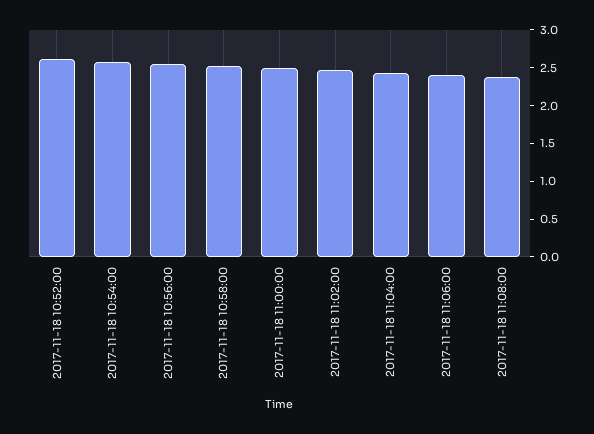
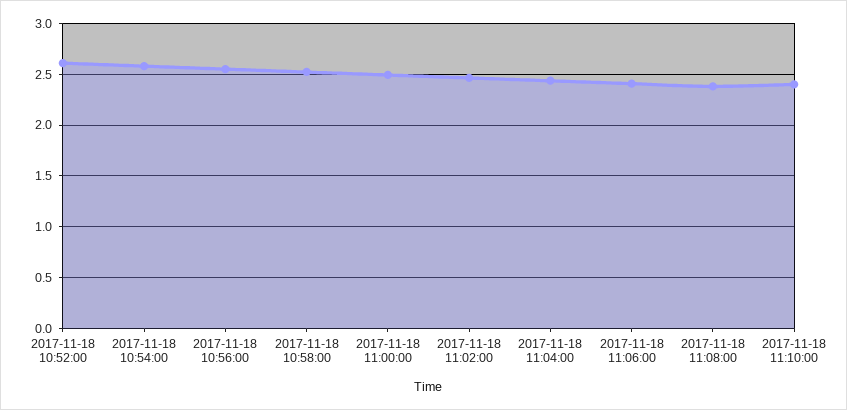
2017-11-18 11:10:00: none -> 2.4

